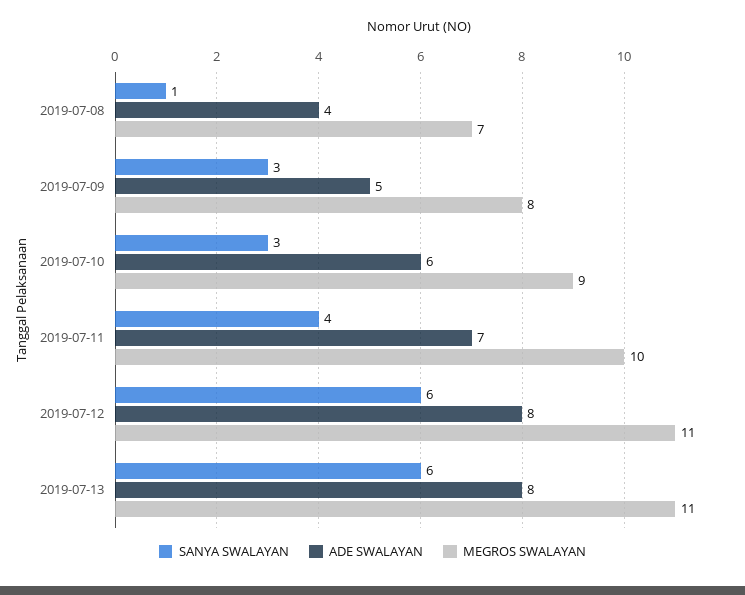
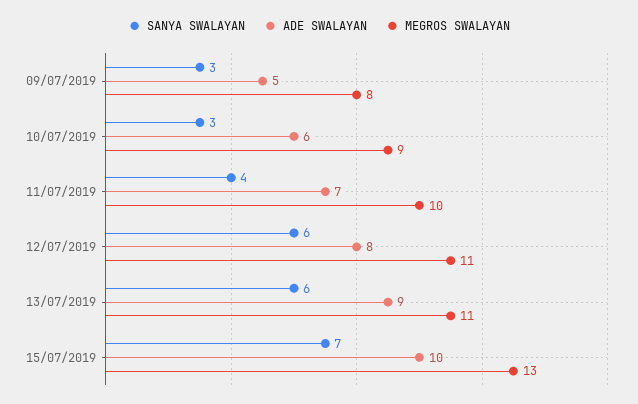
SANYA SWALAYAN, 2019-07-08: 1 -> none
ADE SWALAYAN, 2019-07-08: 4 -> none
MEGROS SWALAYAN, 2019-07-08: 7 -> none
ADE SWALAYAN, 2019-07-13: 8 -> 9
SANYA SWALAYAN, 15/07/2019: none -> 7
ADE SWALAYAN, 15/07/2019: none -> 10
MEGROS SWALAYAN, 15/07/2019: none -> 13

